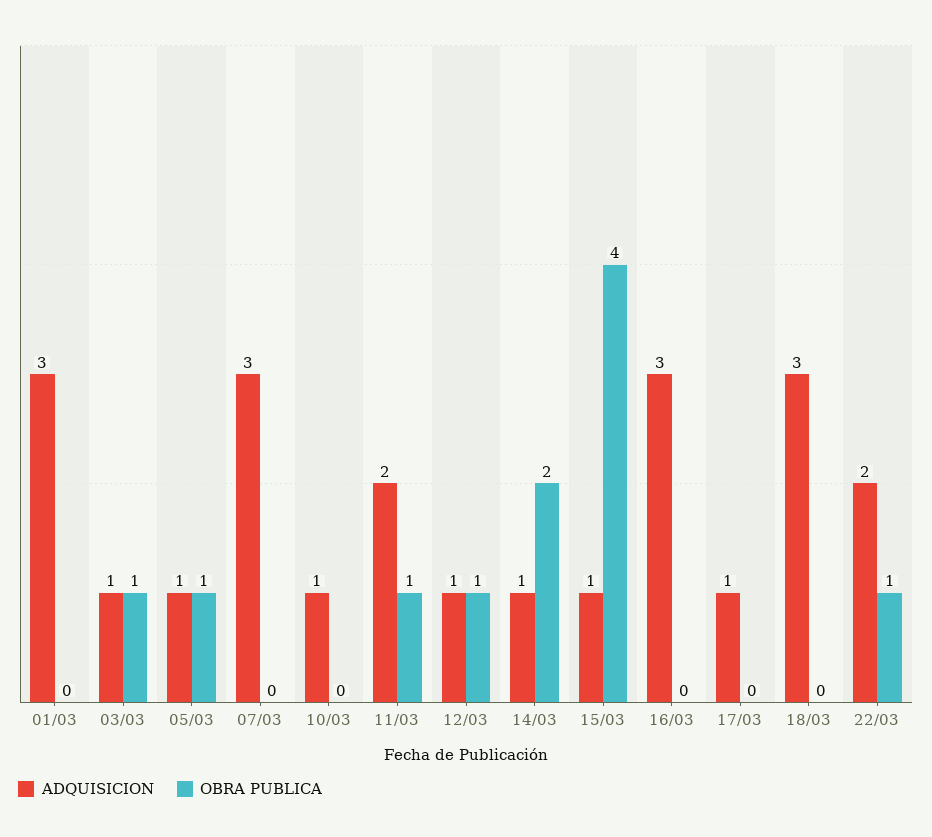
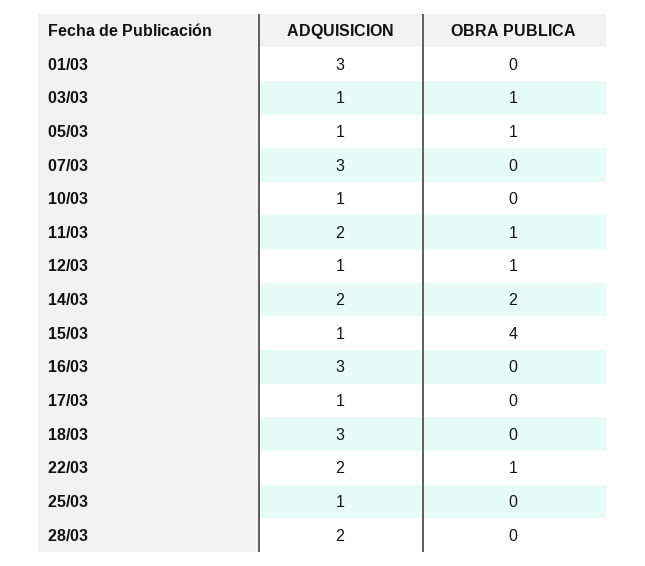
ADQUISICION, 14/03: 1 -> 2
ADQUISICION, 25/03: none -> 1
OBRA PUBLICA, 25/03: none -> 0
ADQUISICION, 28/03: none -> 2
OBRA PUBLICA, 28/03: none -> 0

